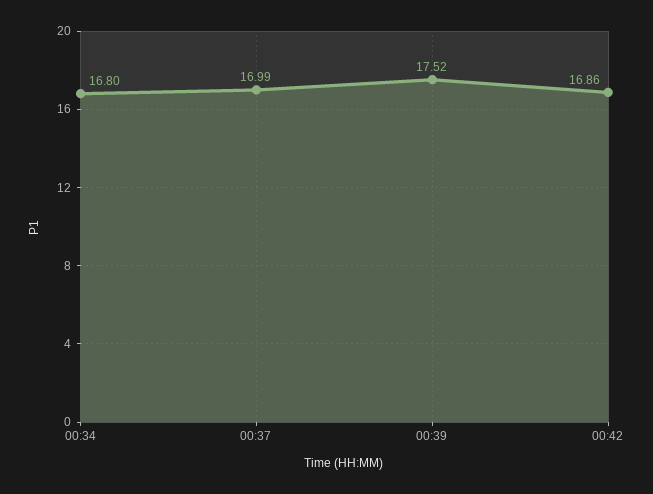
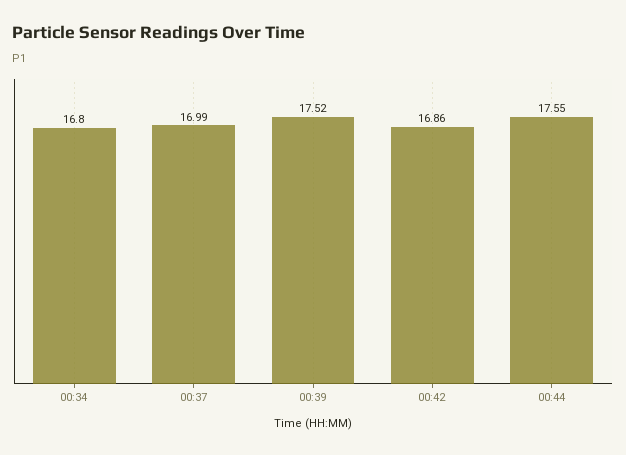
00:44: none -> 17.55

